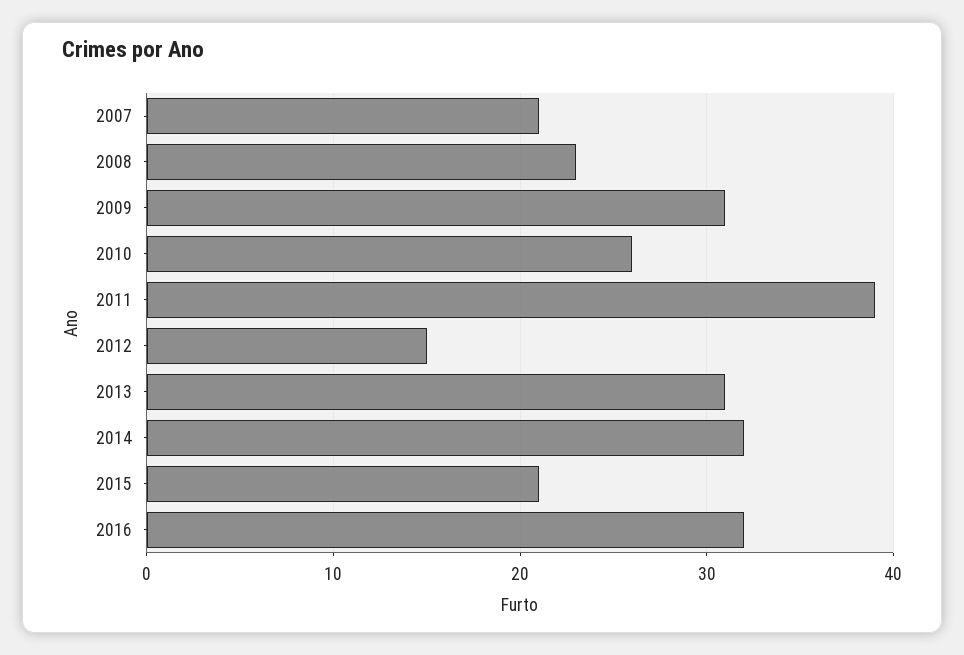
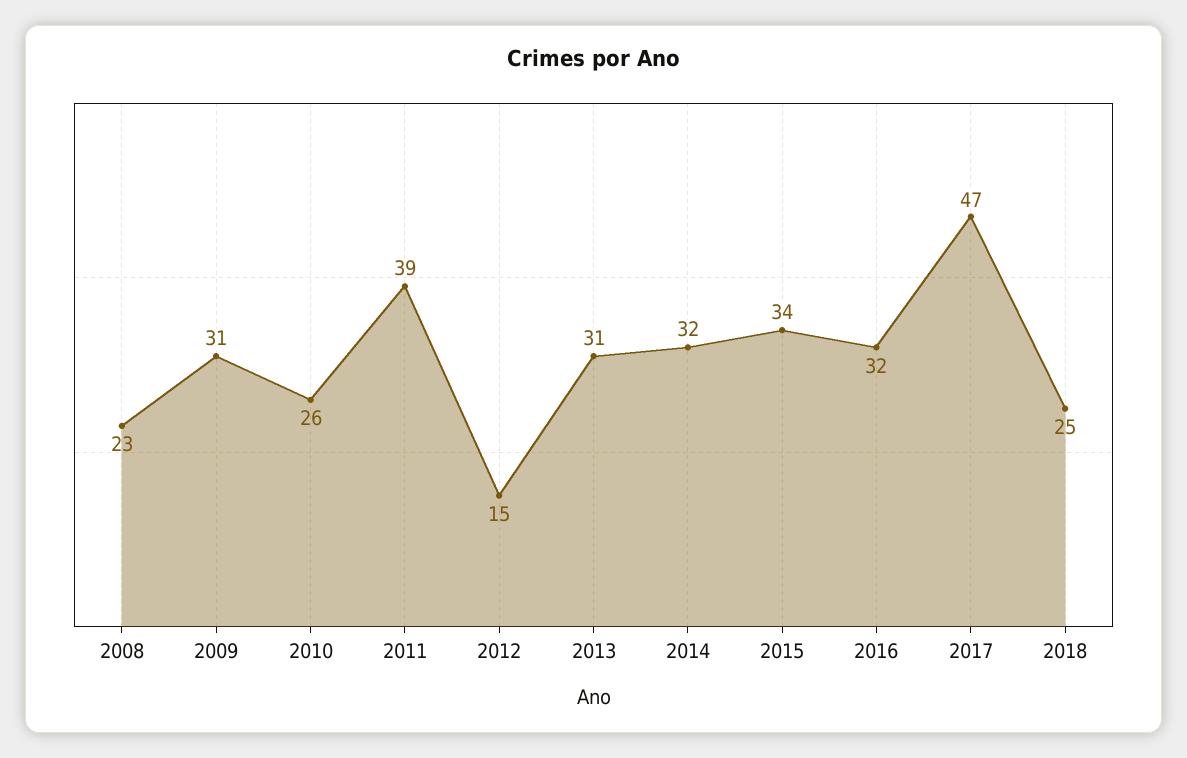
2007: 21 -> none
2015: 21 -> 34
2017: none -> 47
2018: none -> 25

